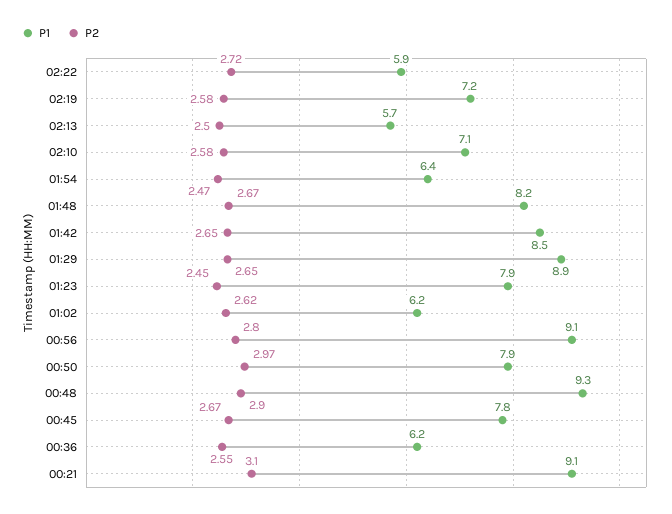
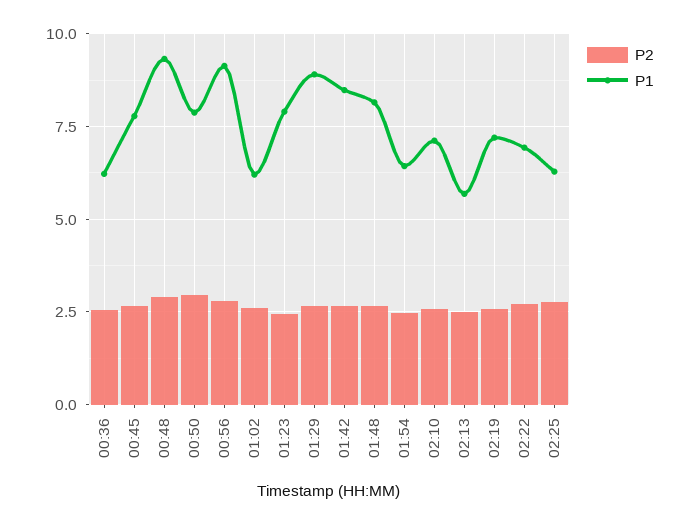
P1, 02:22: 5.9 -> 7
P1, 00:21: 9.1 -> none
P2, 00:21: 3.1 -> none
P2, 02:25: none -> 2.75
P1, 02:25: none -> 6.25

